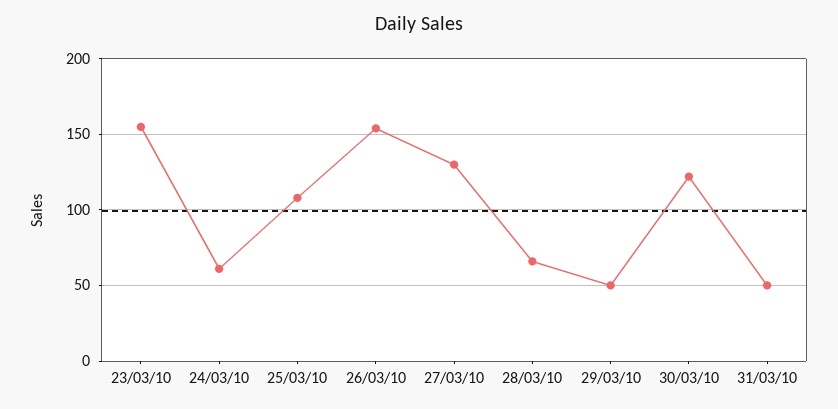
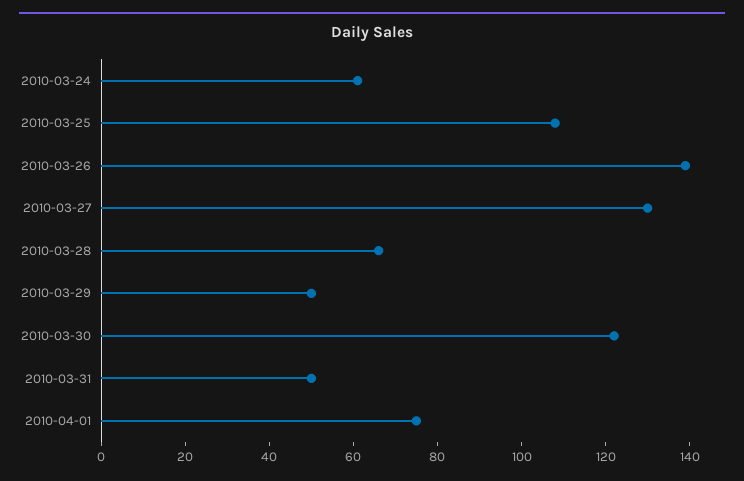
23/03/10: 155 -> none
26/03/10: 155 -> 140
2010-04-01: none -> 75

